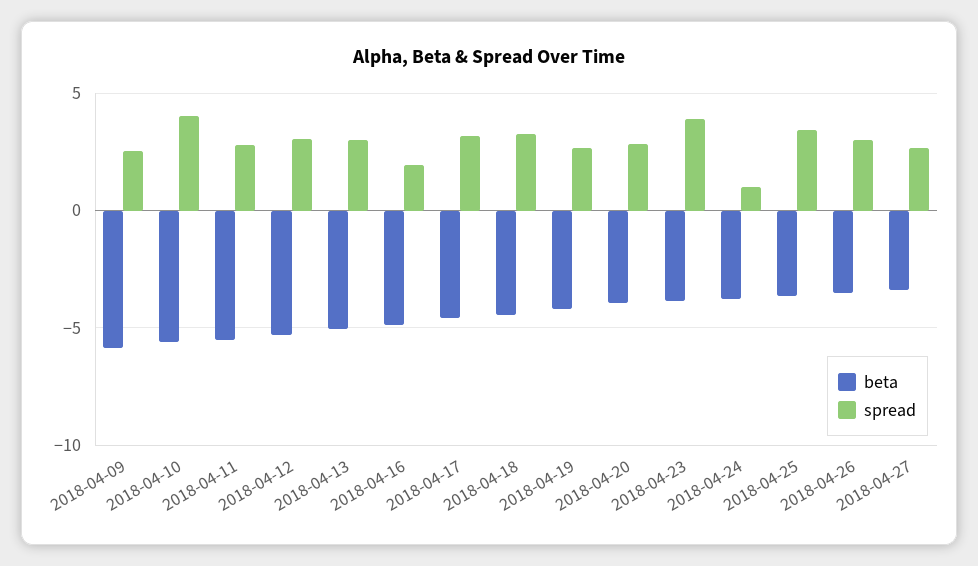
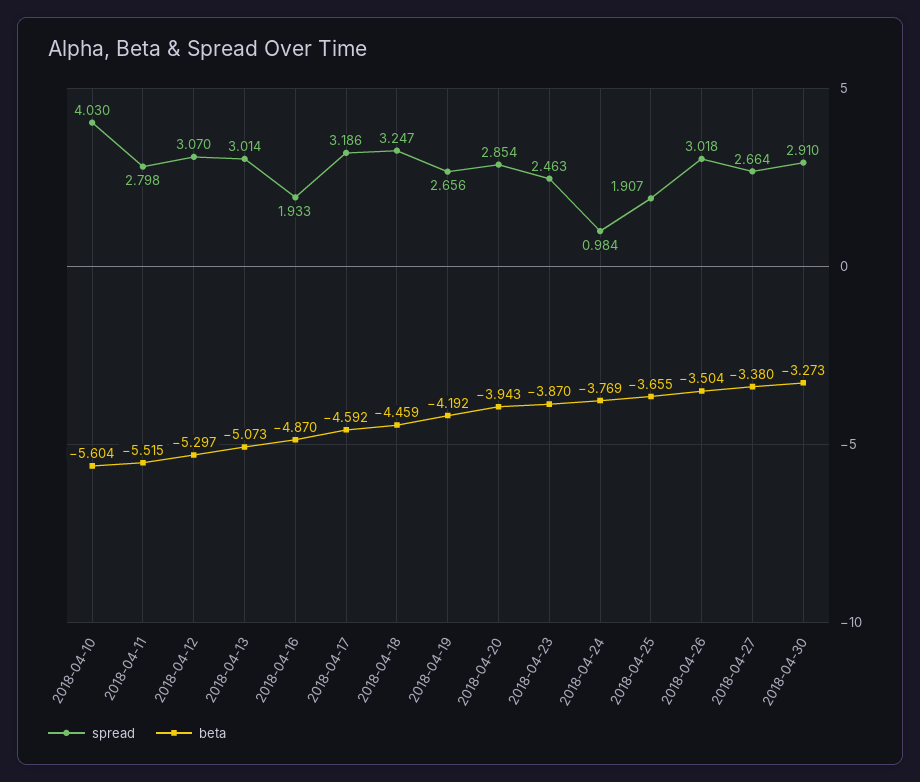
beta, 2018-04-09: -6 -> none
spread, 2018-04-09: 2.5 -> none
spread, 2018-04-23: 4 -> 2.463
spread, 2018-04-25: 3.5 -> 1.907
spread, 2018-04-30: none -> 2.91
beta, 2018-04-30: none -> -3.273

